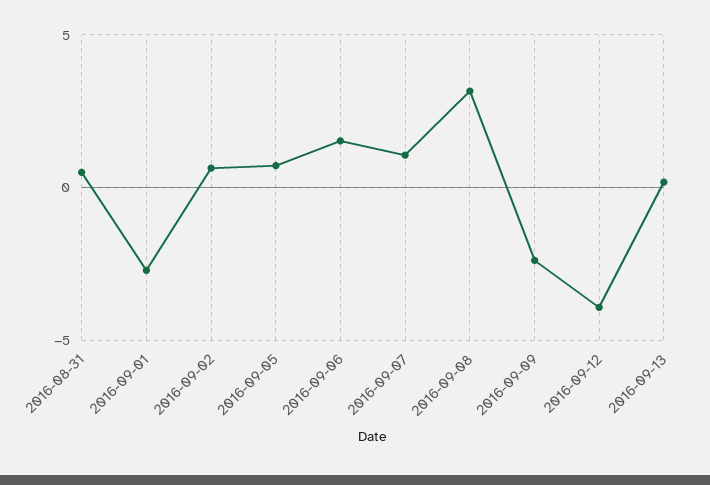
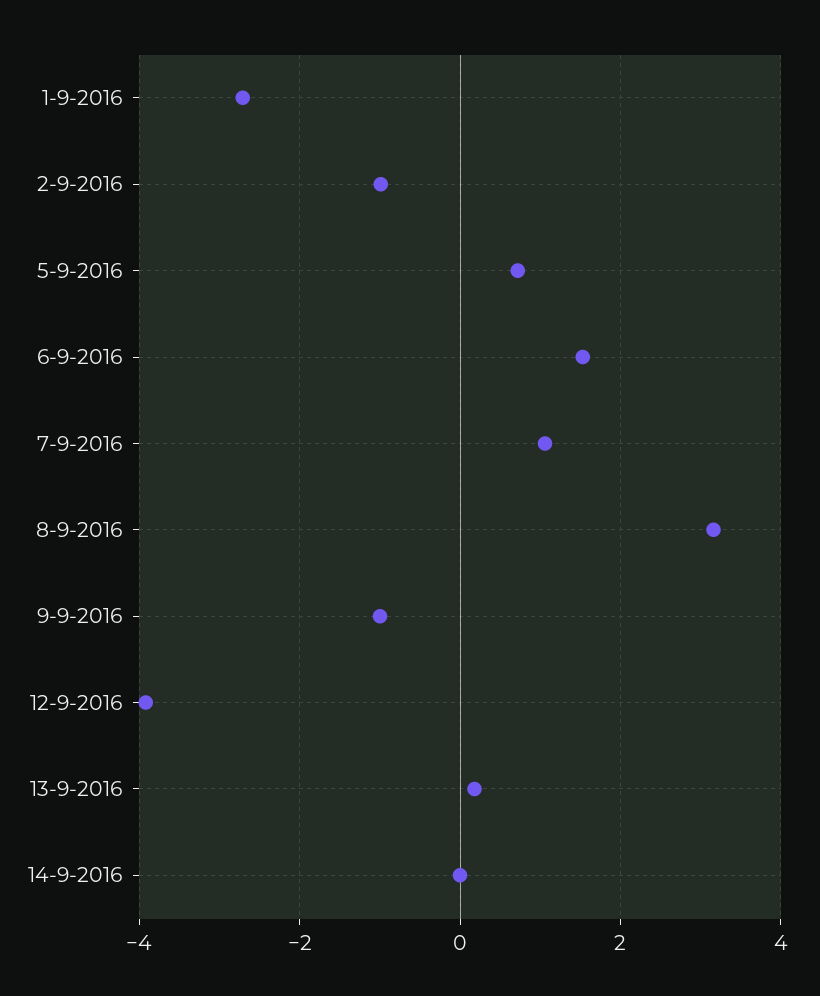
2016-08-31: 0.5 -> none
2016-09-02: 0.5 -> -1
2016-09-09: -2.5 -> -1
14-9-2016: none -> 0

